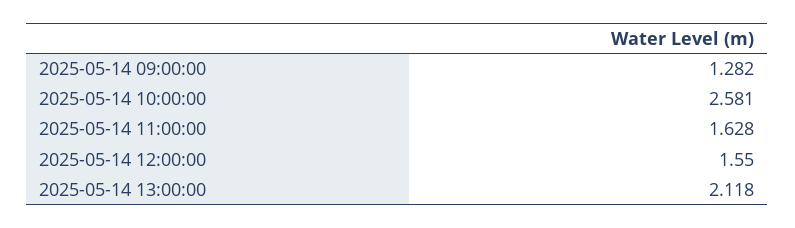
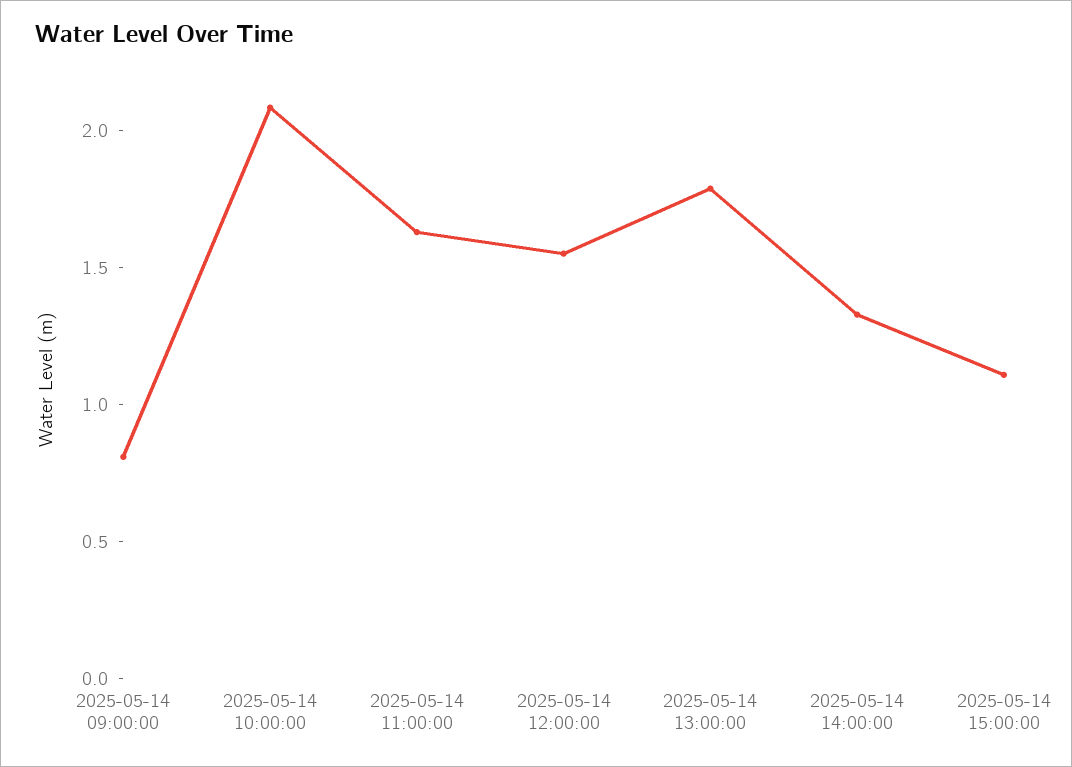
2025-05-14 09:00:00: 1.282 -> 0.8
2025-05-14 10:00:00: 2.581 -> 2.1
2025-05-14 13:00:00: 2.118 -> 1.8
2025-05-14 14:00:00: none -> 1.3
2025-05-14 15:00:00: none -> 1.1

